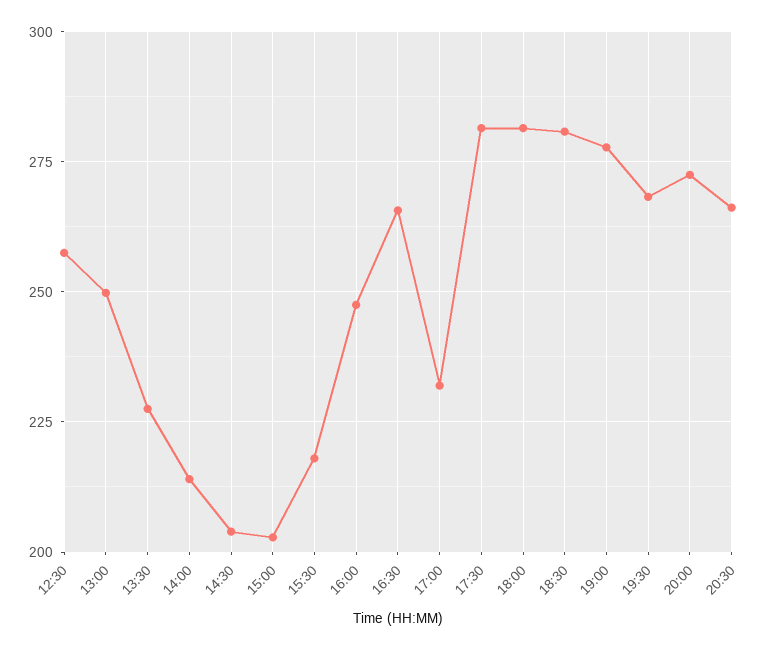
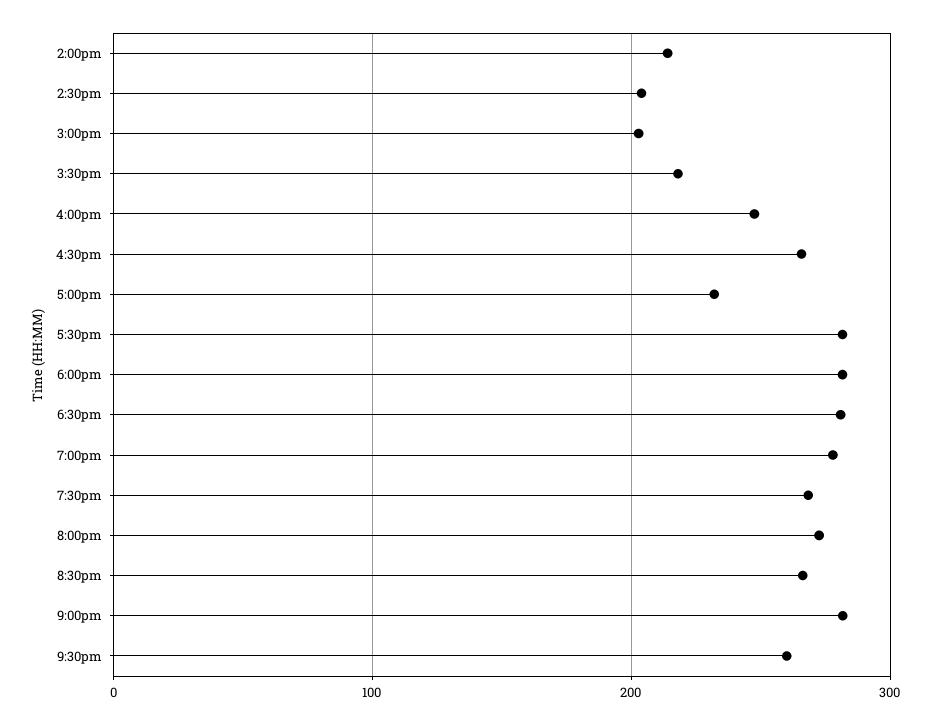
12:30: 257.5 -> none
13:00: 250 -> none
13:30: 227.5 -> none
9:00pm: none -> 280
9:30pm: none -> 260

